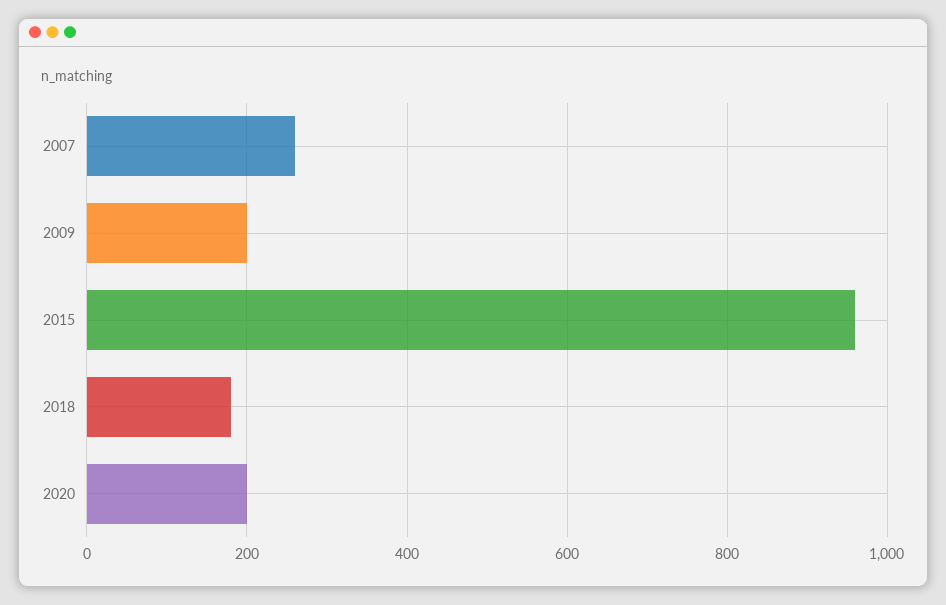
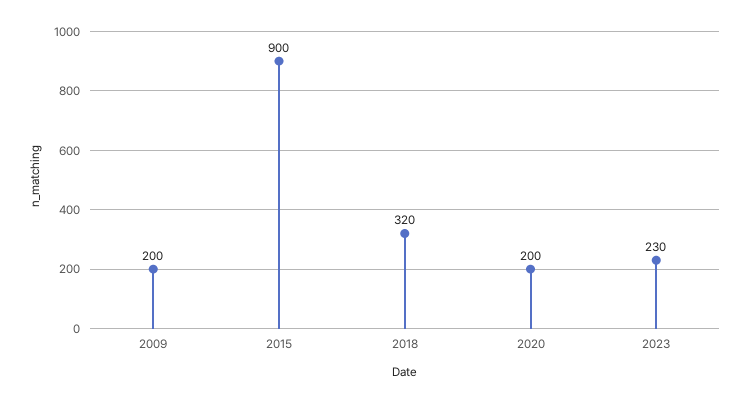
2007: 260 -> none
2015: 960 -> 900
2018: 180 -> 320
2023: none -> 230

